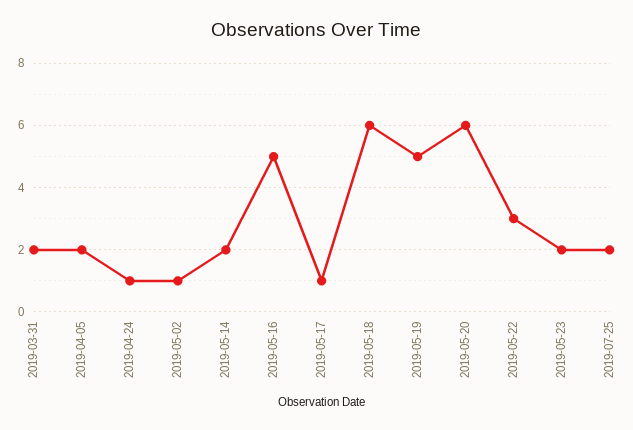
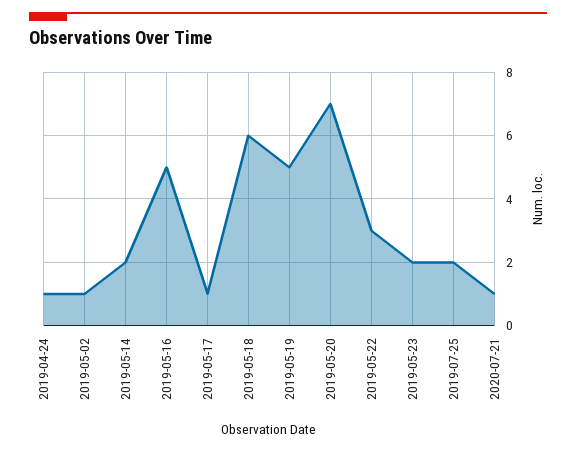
2019-03-31: 2 -> none
2019-04-05: 2 -> none
2019-05-20: 6 -> 7
2020-07-21: none -> 1

